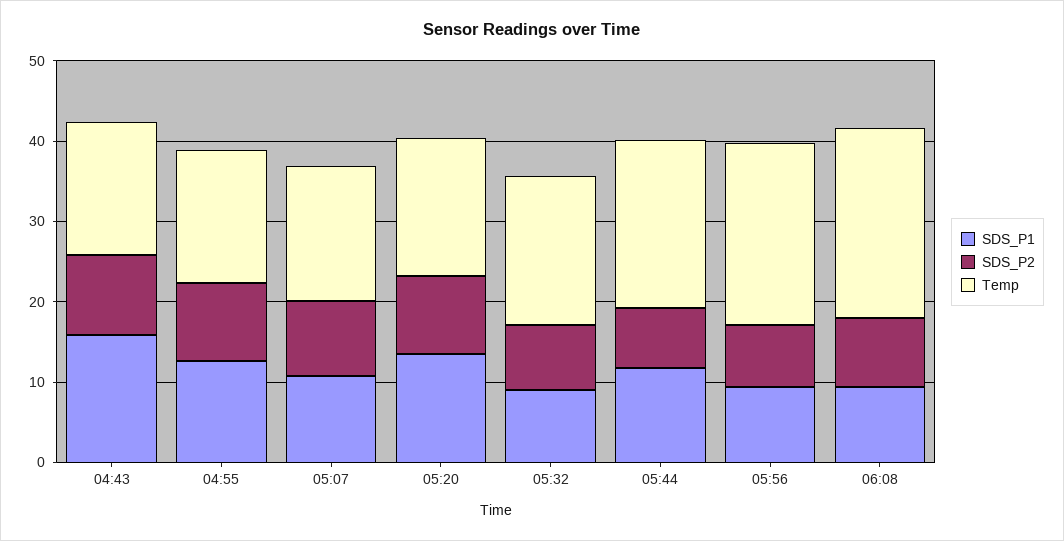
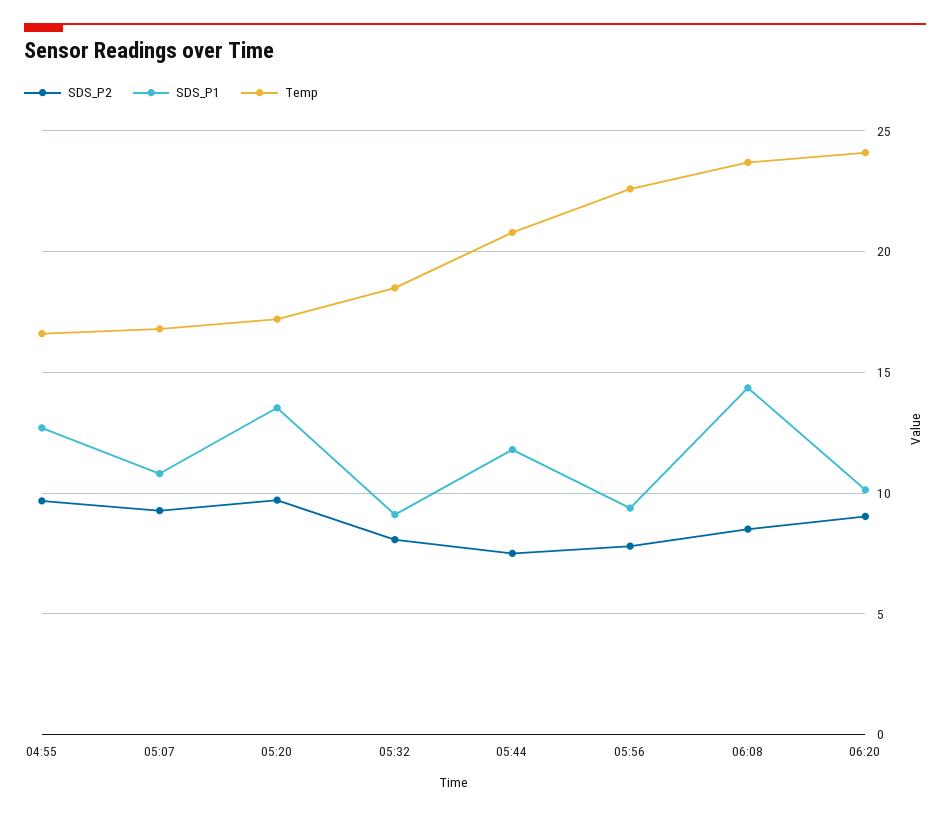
SDS_P1, 04:43: 16 -> none
SDS_P2, 04:43: 10 -> none
Temp, 04:43: 16 -> none
SDS_P1, 06:08: 10 -> 14.5
SDS_P2, 06:20: none -> 9
SDS_P1, 06:20: none -> 10
Temp, 06:20: none -> 24

